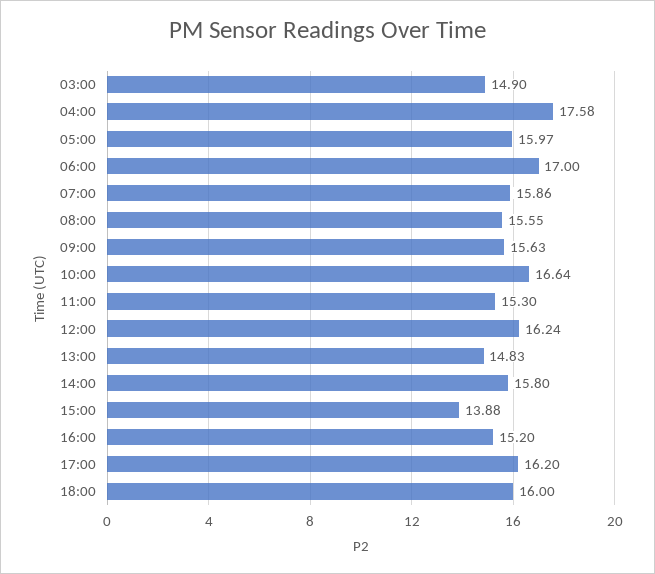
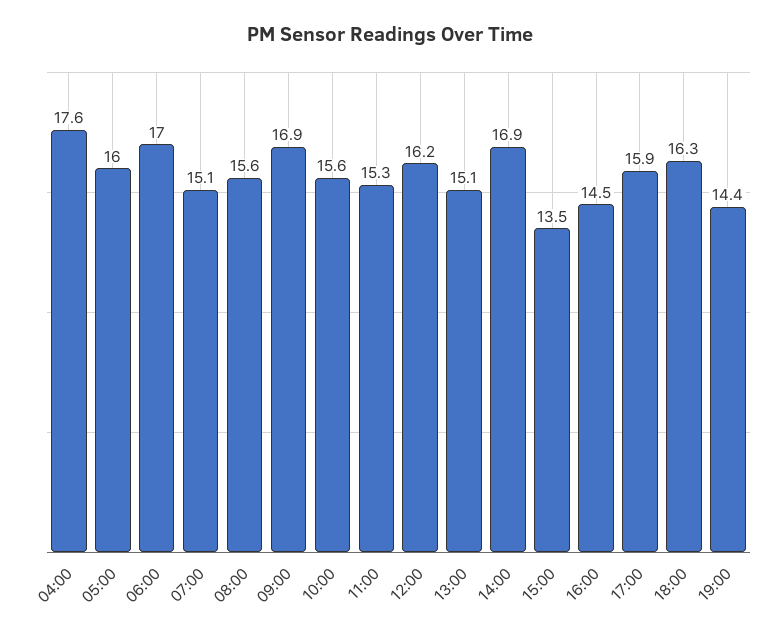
03:00: 14.9 -> none
07:00: 15.86 -> 15.1
09:00: 15.63 -> 16.9
10:00: 16.64 -> 15.6
13:00: 14.83 -> 15.1
14:00: 15.8 -> 16.9
15:00: 13.88 -> 13.5
16:00: 15.2 -> 14.5
17:00: 16.2 -> 15.9
18:00: 16 -> 16.3
19:00: none -> 14.4

